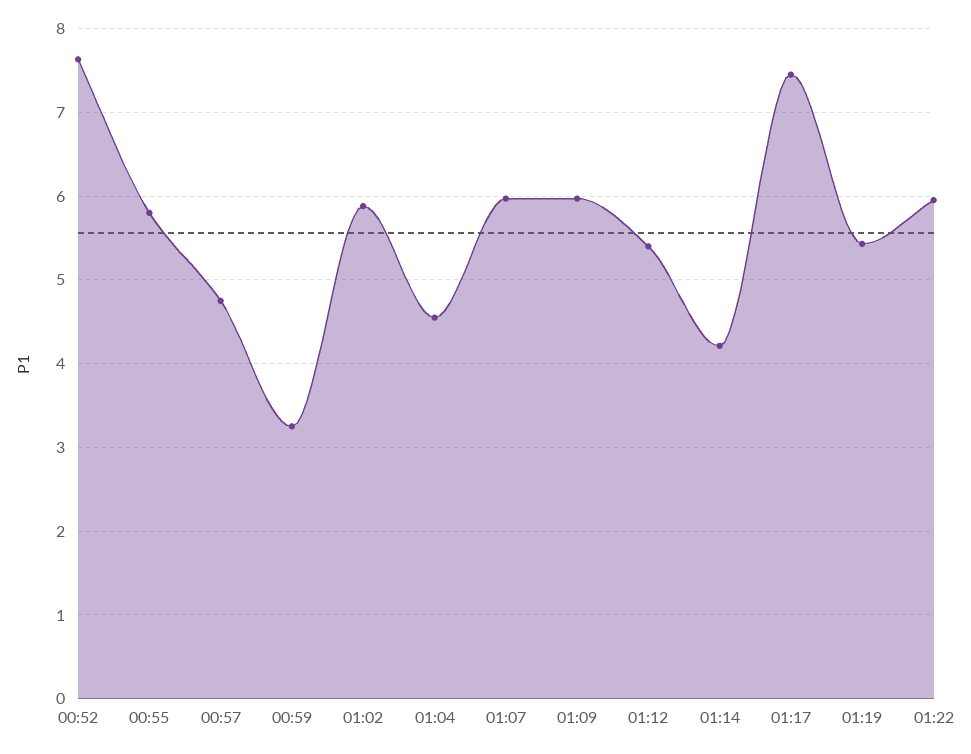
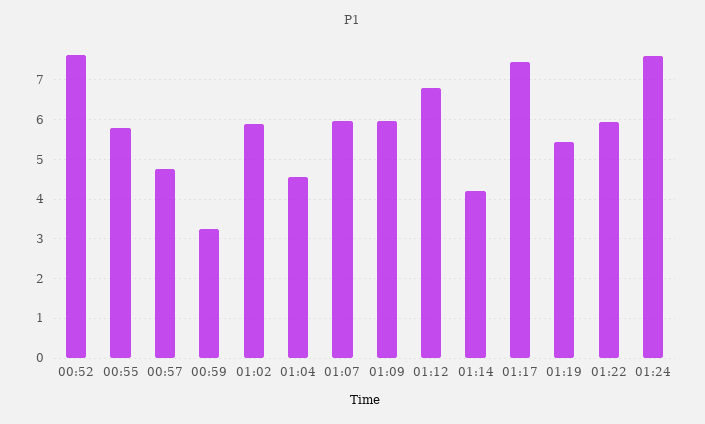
01:12: 5.4 -> 6.8
01:24: none -> 7.6

